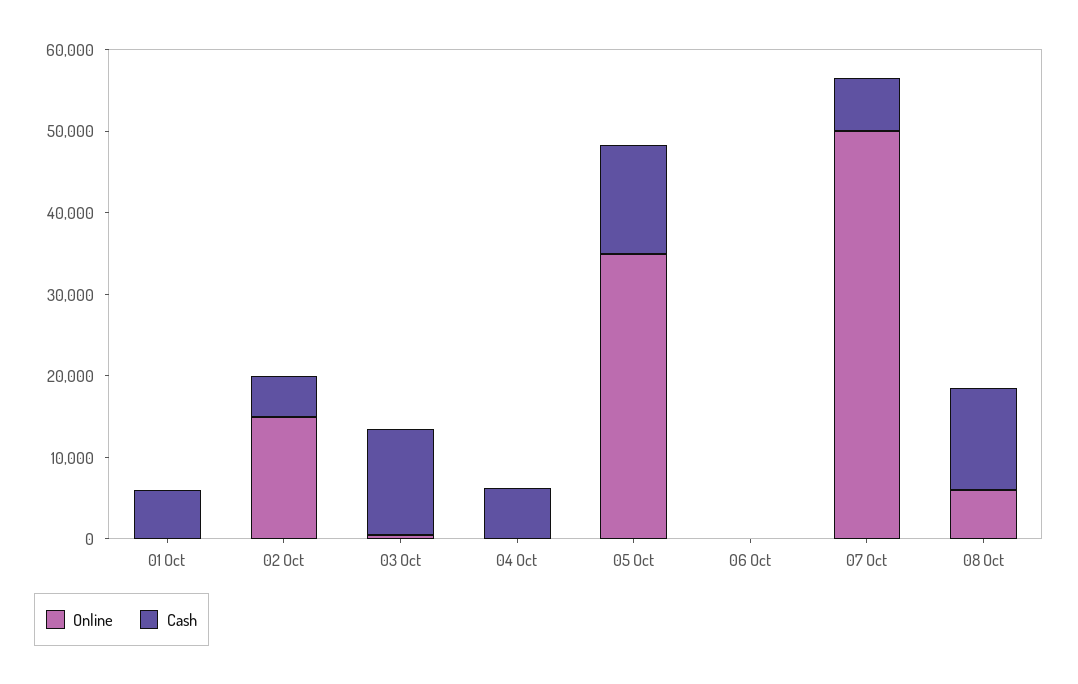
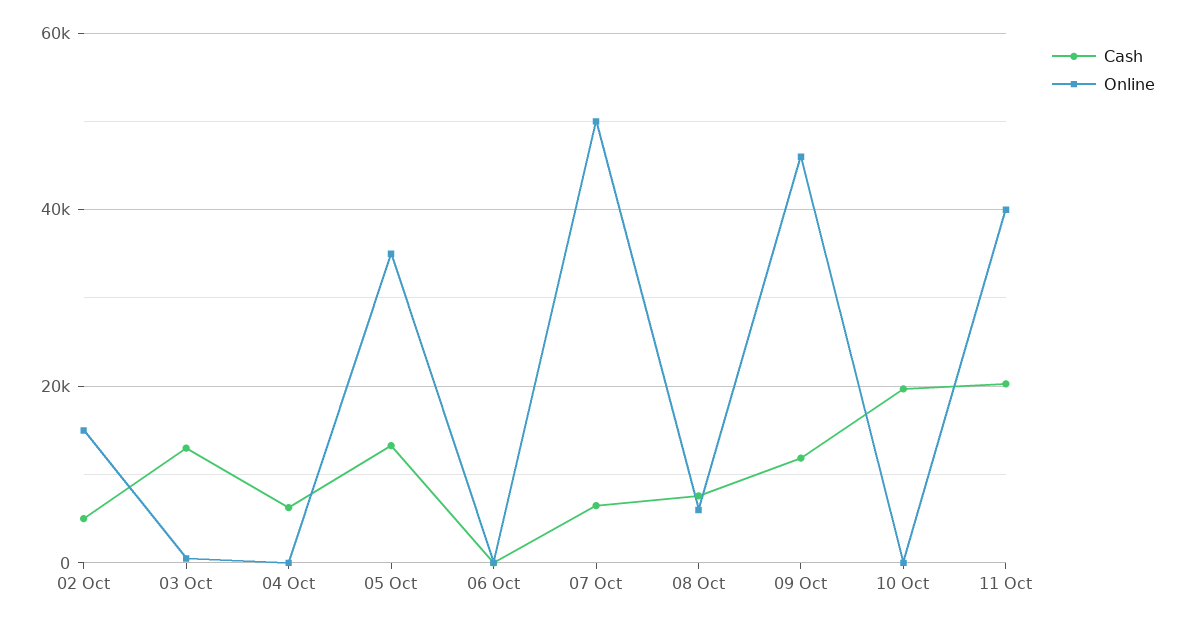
Online, 01 Oct: 0 -> none
Cash, 01 Oct: 6000 -> none
Cash, 08 Oct: 12000 -> 8000
Cash, 09 Oct: none -> 12000
Online, 09 Oct: none -> 46000
Cash, 10 Oct: none -> 20000
Online, 10 Oct: none -> 0
Cash, 11 Oct: none -> 20000
Online, 11 Oct: none -> 40000

